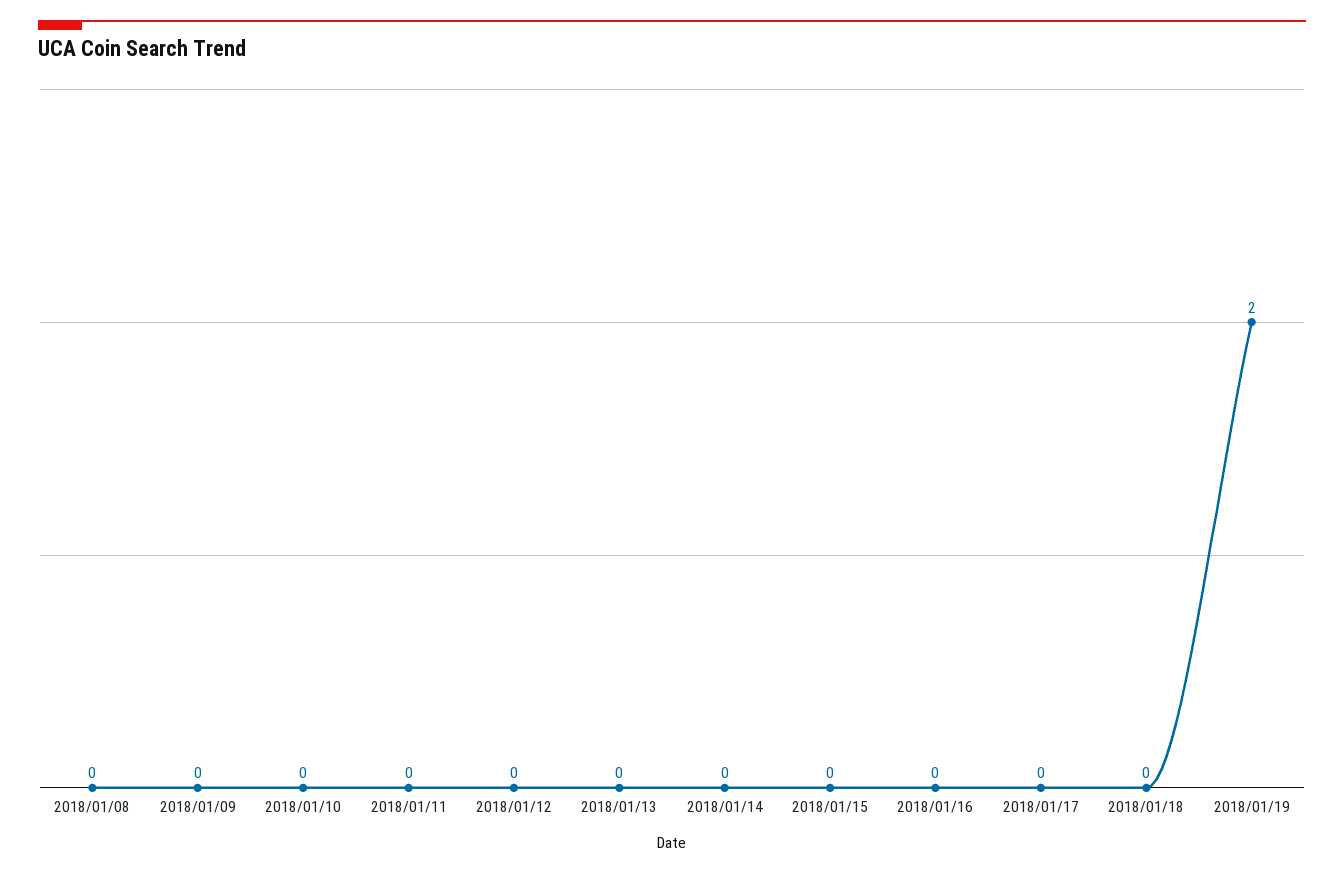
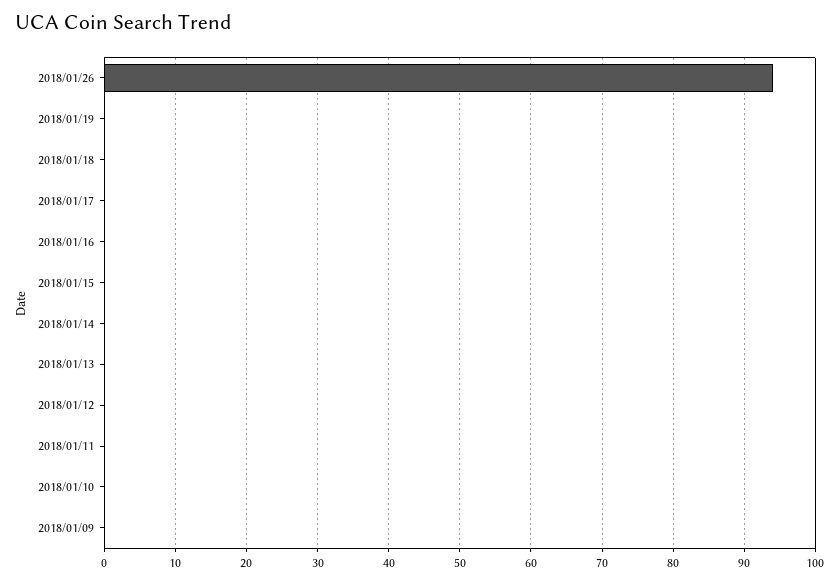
2018/01/08: 0 -> none
2018/01/19: 2 -> 0
2018/01/26: none -> 94

